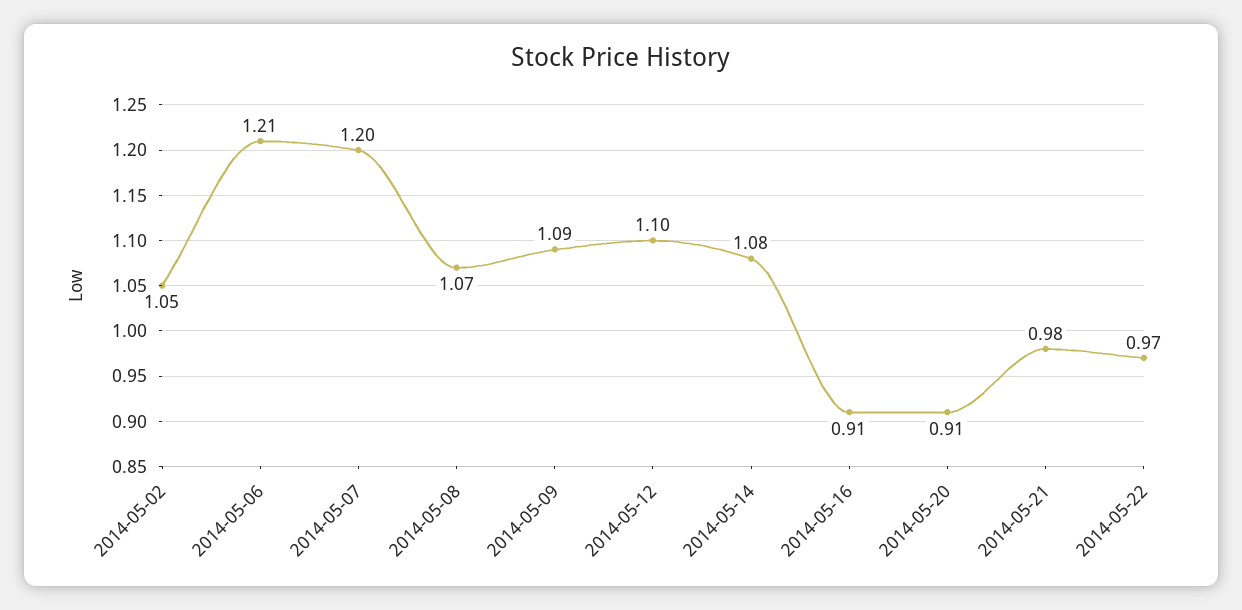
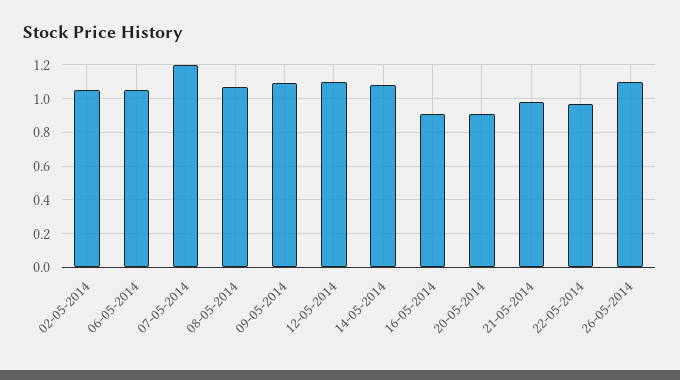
2014-05-06: 1.21 -> 1.05
26-05-2014: none -> 1.1

